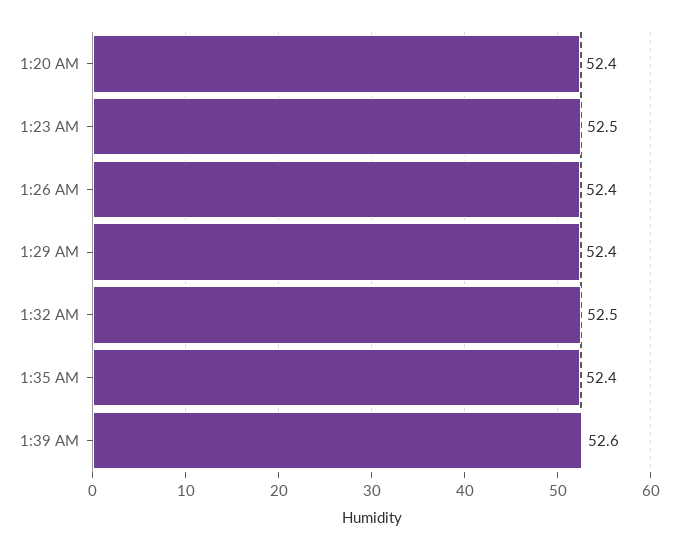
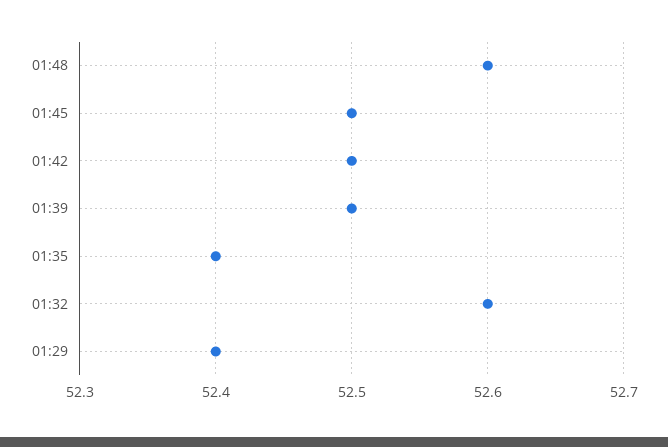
1:20 AM: 52.4 -> none
1:23 AM: 52.5 -> none
1:26 AM: 52.4 -> none
1:32 AM: 52.5 -> 52.6
1:39 AM: 52.6 -> 52.5
01:48: none -> 52.6
01:45: none -> 52.5
01:42: none -> 52.5

